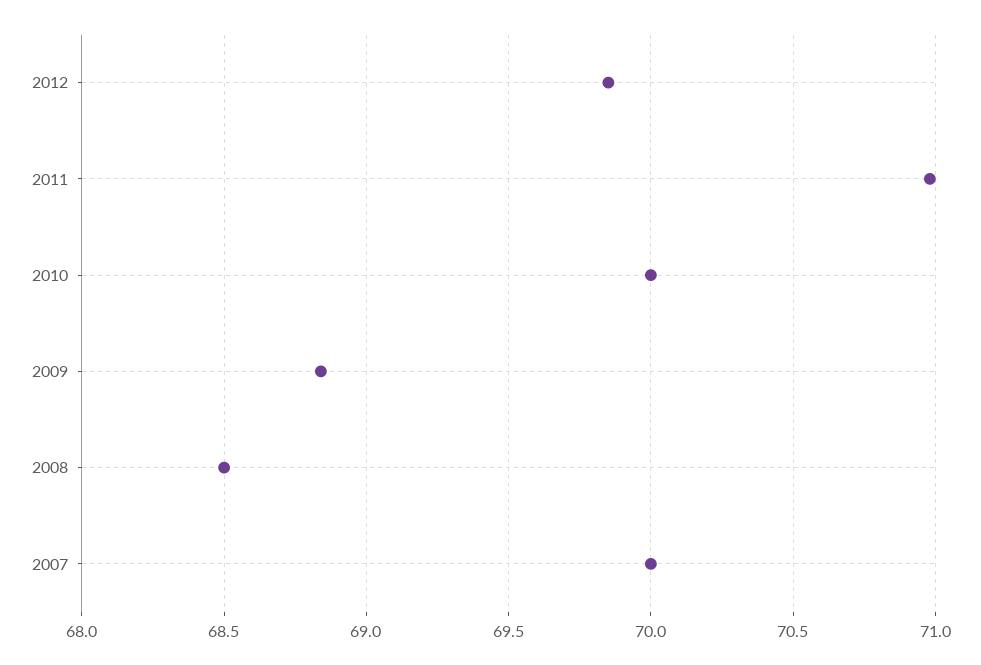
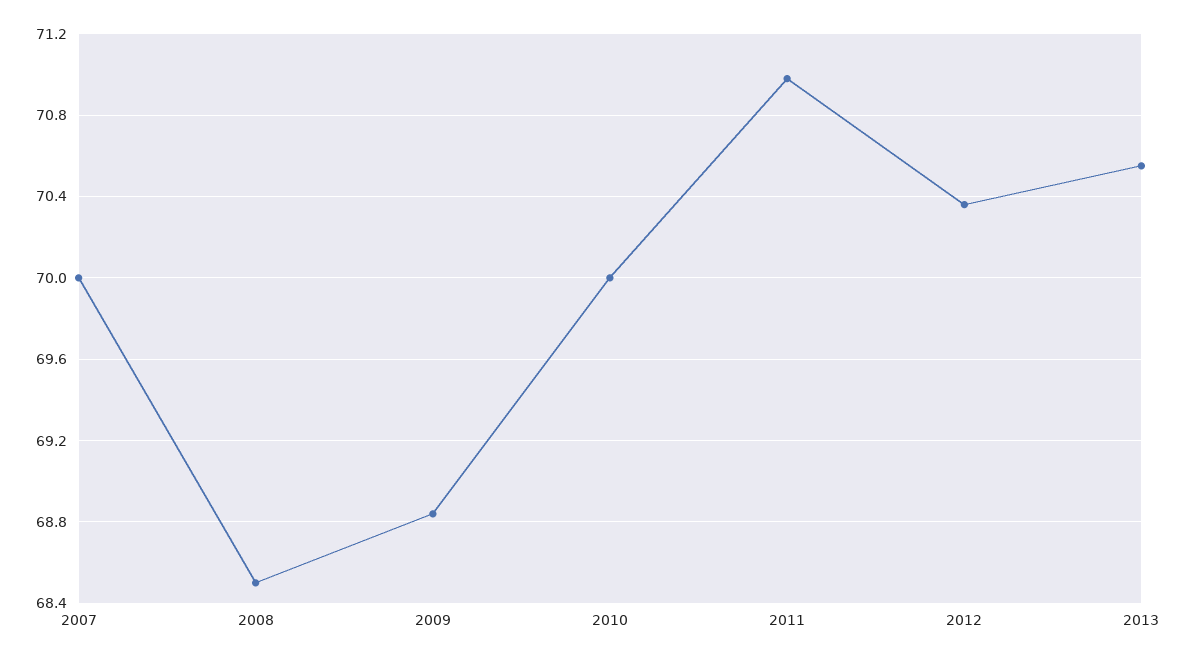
2012: 69.85 -> 70.35
2013: none -> 70.55

